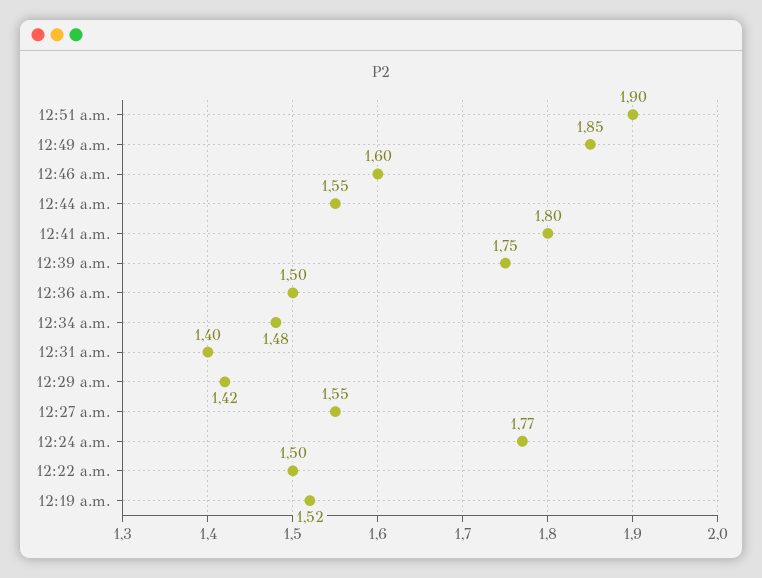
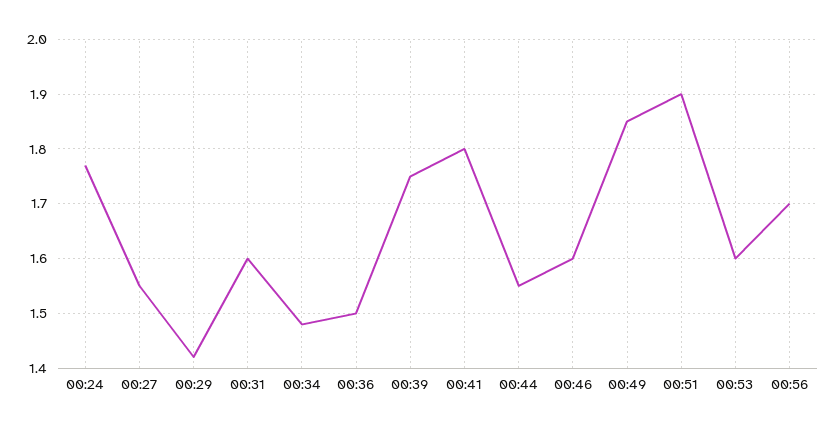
12:31 a.m.: 1.4 -> 1.6
12:22 a.m.: 1.5 -> none
12:19 a.m.: 1.52 -> none
00:53: none -> 1.6
00:56: none -> 1.7

